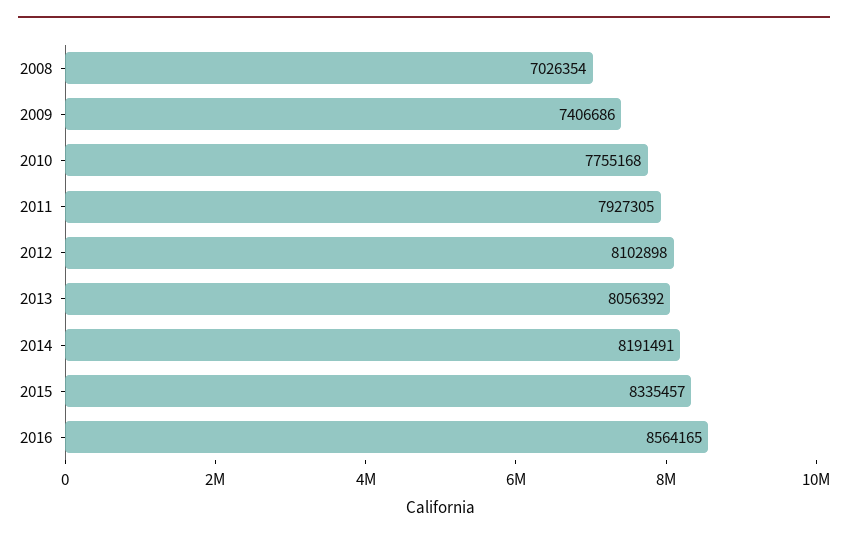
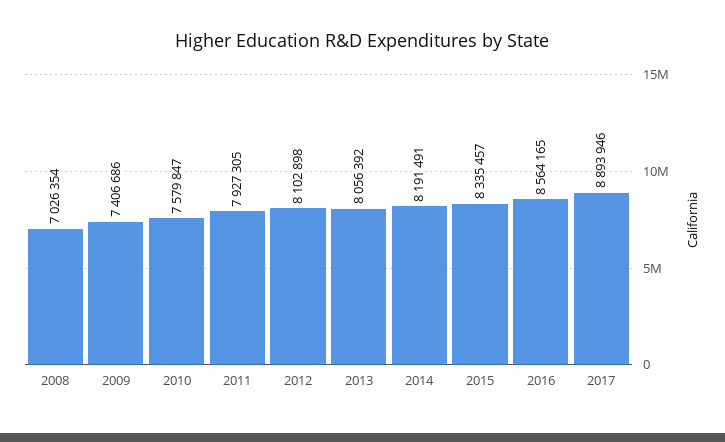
2010: 7755168 -> 7579847
2017: none -> 8893946

